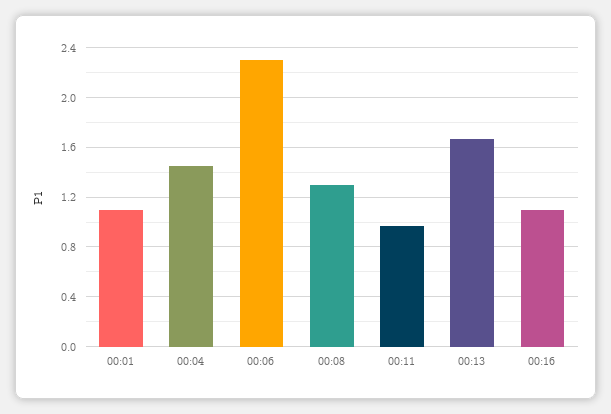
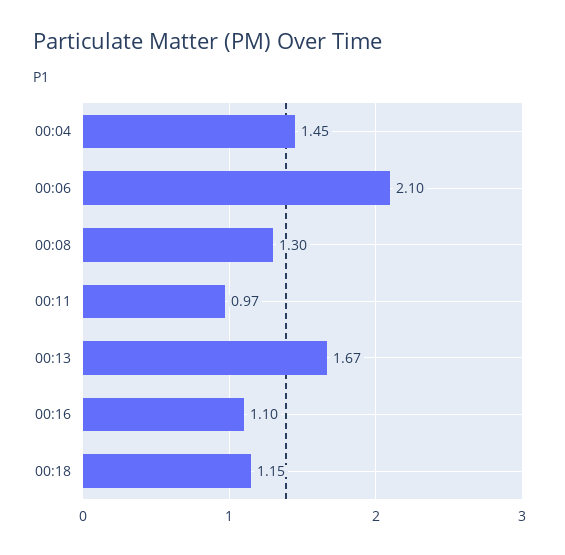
00:01: 1.1 -> none
00:06: 2.3 -> 2.1
00:18: none -> 1.15

